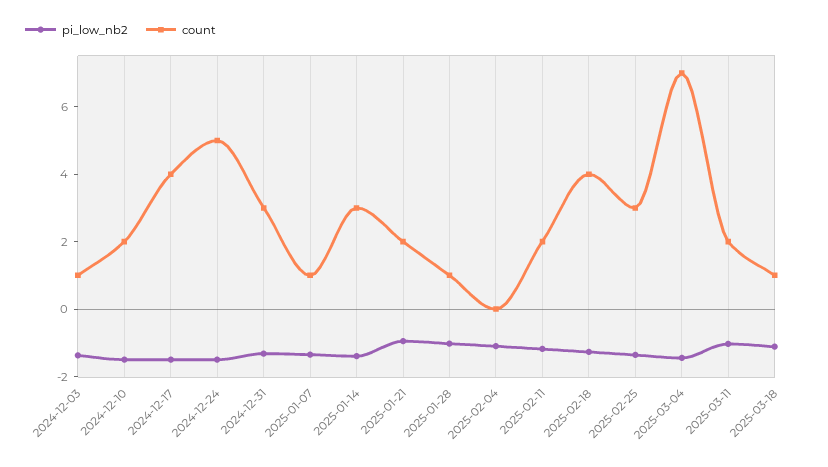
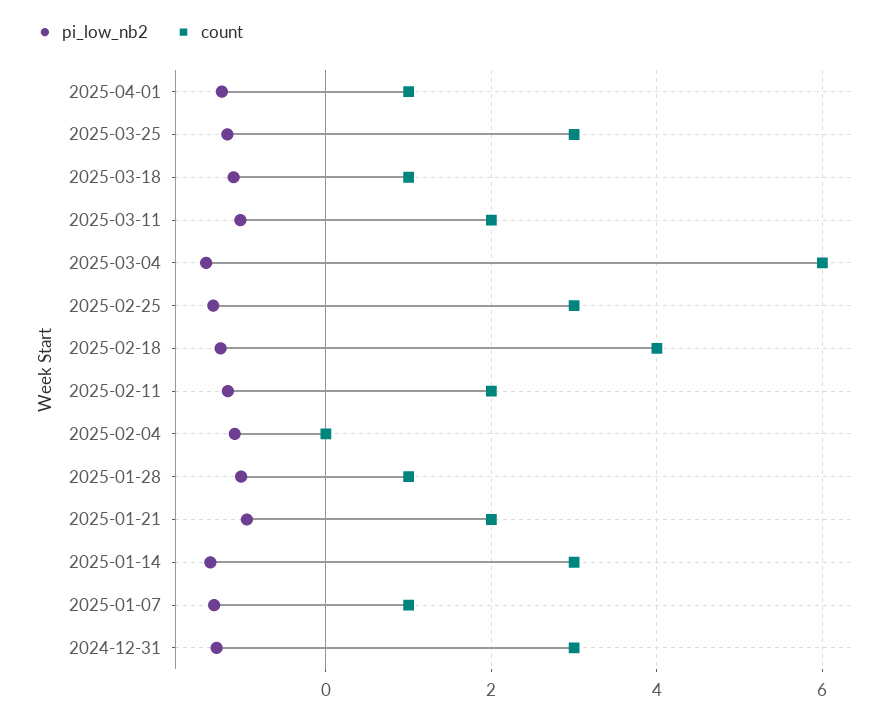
pi_low_nb2, 2024-12-03: -1.5 -> none
count, 2024-12-03: 1 -> none
pi_low_nb2, 2024-12-10: -1.5 -> none
count, 2024-12-10: 2 -> none
pi_low_nb2, 2024-12-17: -1.5 -> none
count, 2024-12-17: 4 -> none
pi_low_nb2, 2024-12-24: -1.5 -> none
count, 2024-12-24: 5 -> none
count, 2025-03-04: 7 -> 6
pi_low_nb2, 2025-04-01: none -> -1.2
count, 2025-04-01: none -> 1
pi_low_nb2, 2025-03-25: none -> -1.2
count, 2025-03-25: none -> 3

